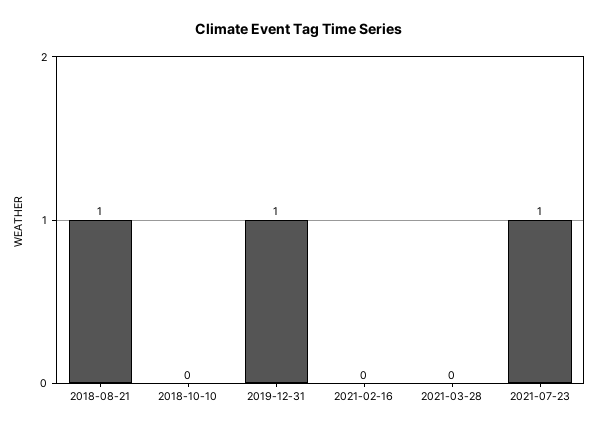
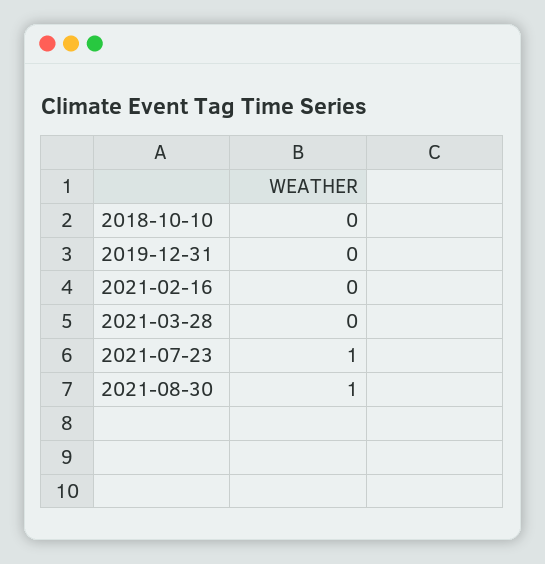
2018-08-21: 1 -> none
2019-12-31: 1 -> 0
2021-08-30: none -> 1

